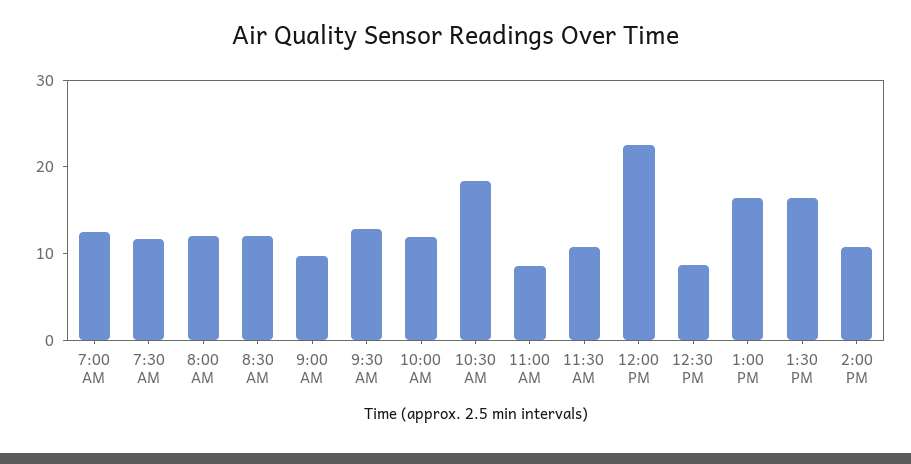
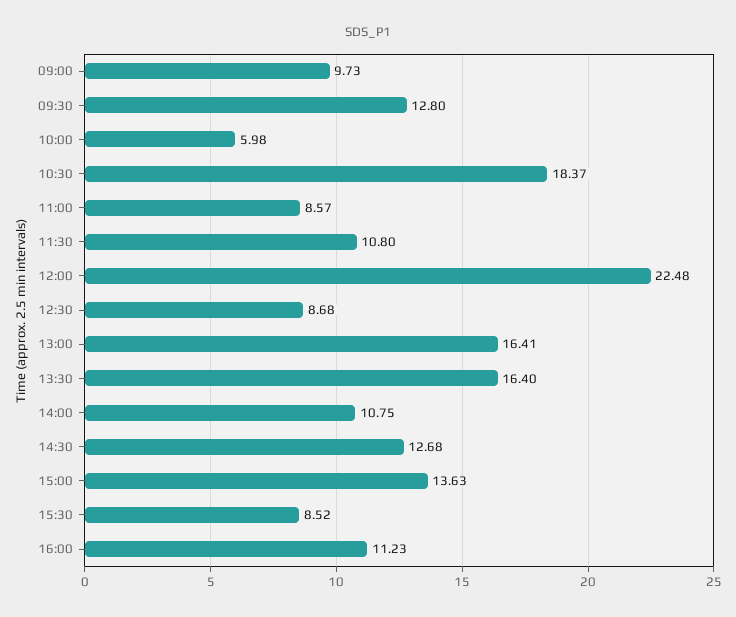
7:00 AM: 12 -> none
7:30 AM: 12 -> none
8:00 AM: 12 -> none
8:30 AM: 12 -> none
10:00 AM: 12 -> 5.98
14:30: none -> 12.68
15:00: none -> 13.63
15:30: none -> 8.52
16:00: none -> 11.23

